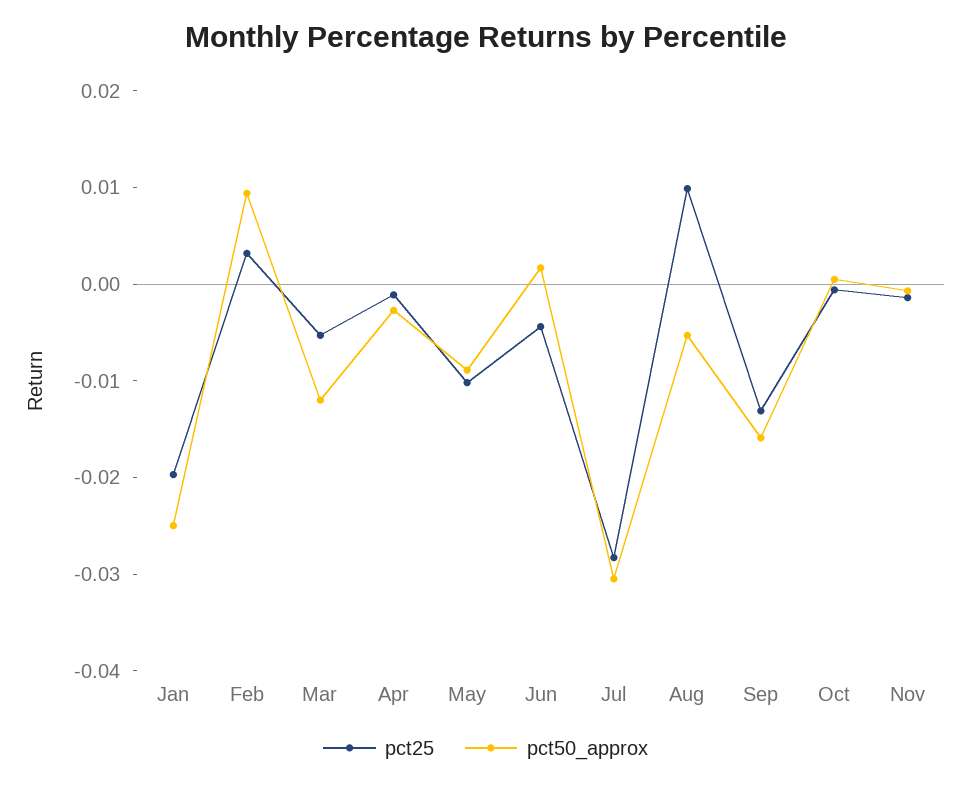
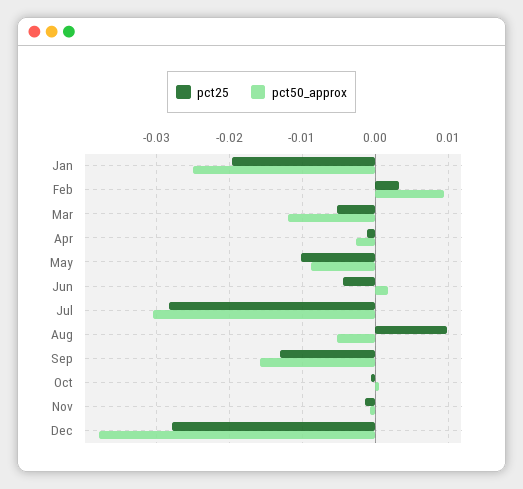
pct25, Dec: none -> -0.028
pct50_approx, Dec: none -> -0.038

